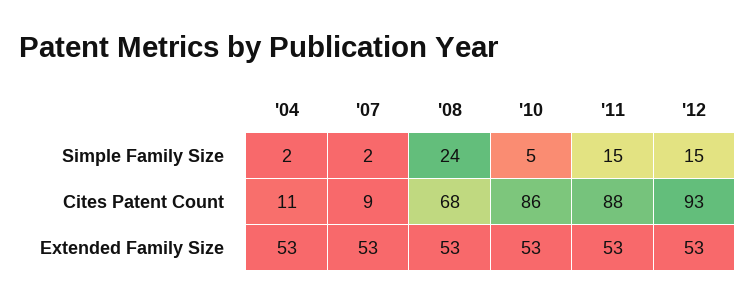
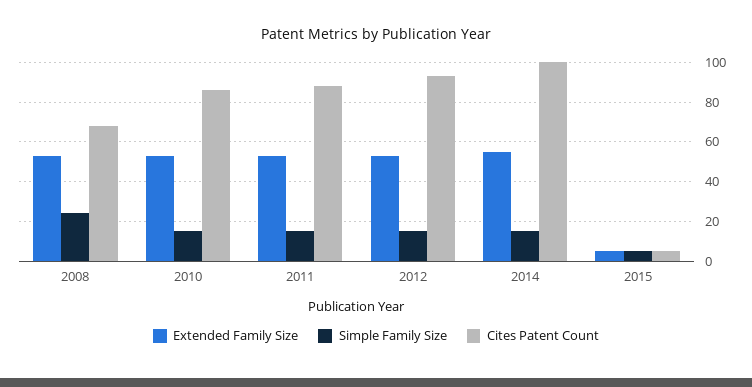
Simple Family Size, '04: 2 -> none
Simple Family Size, '07: 2 -> none
Simple Family Size, '10: 5 -> 15
Cites Patent Count, '04: 11 -> none
Cites Patent Count, '07: 9 -> none
Extended Family Size, '04: 53 -> none
Extended Family Size, '07: 53 -> none
Extended Family Size, 2014: none -> 55
Simple Family Size, 2014: none -> 15
Cites Patent Count, 2014: none -> 100
Extended Family Size, 2015: none -> 5
Simple Family Size, 2015: none -> 5
Cites Patent Count, 2015: none -> 5

